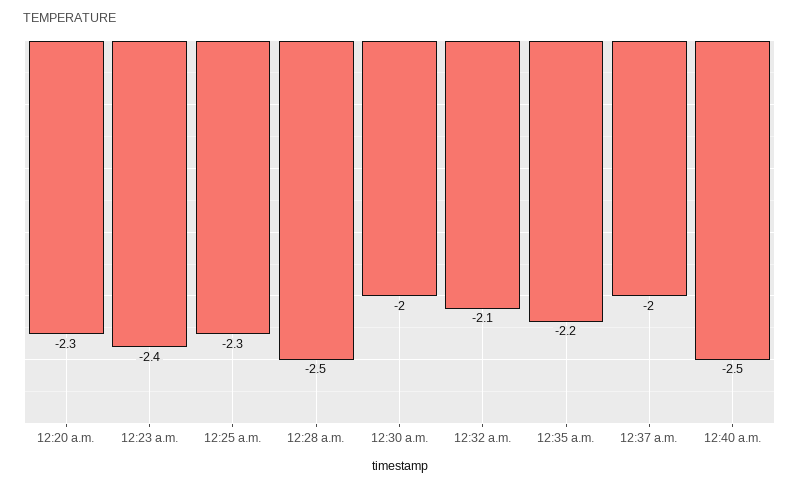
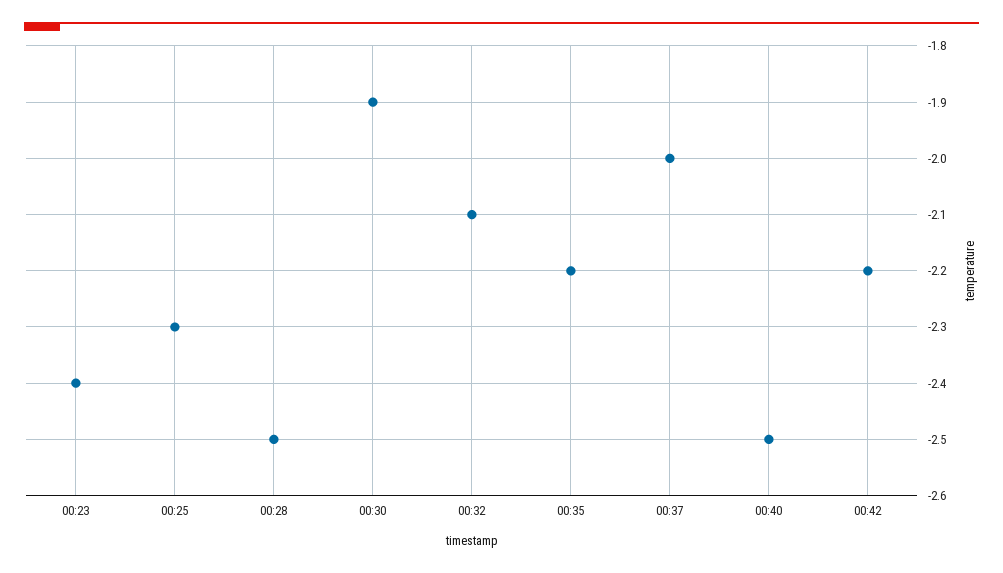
12:20 a.m.: -2.3 -> none
12:30 a.m.: -2 -> -1.9
00:42: none -> -2.2

